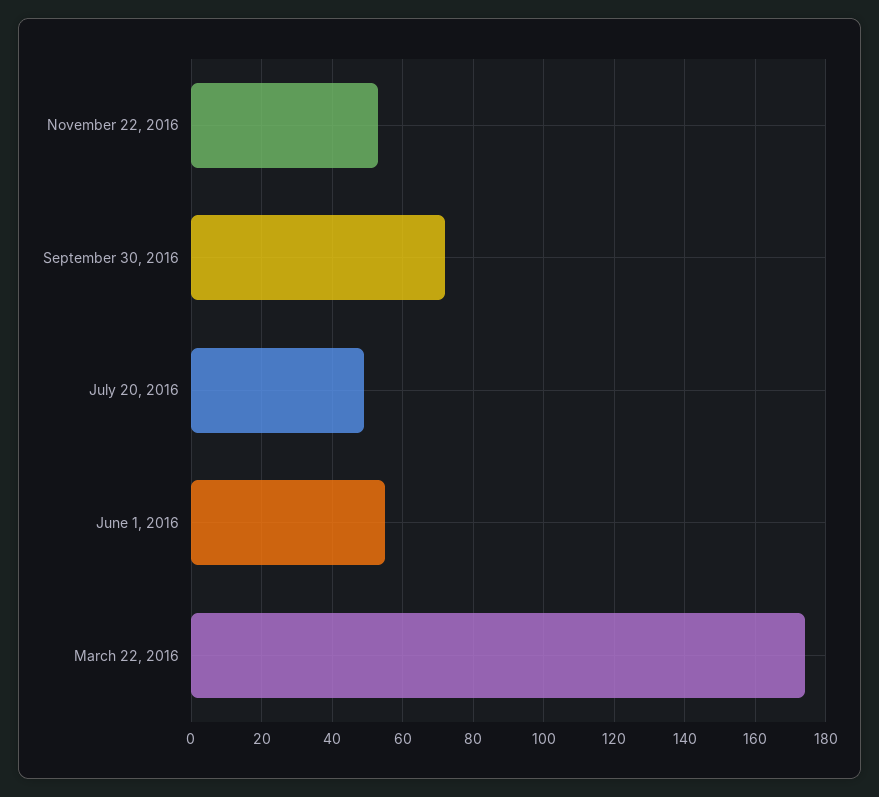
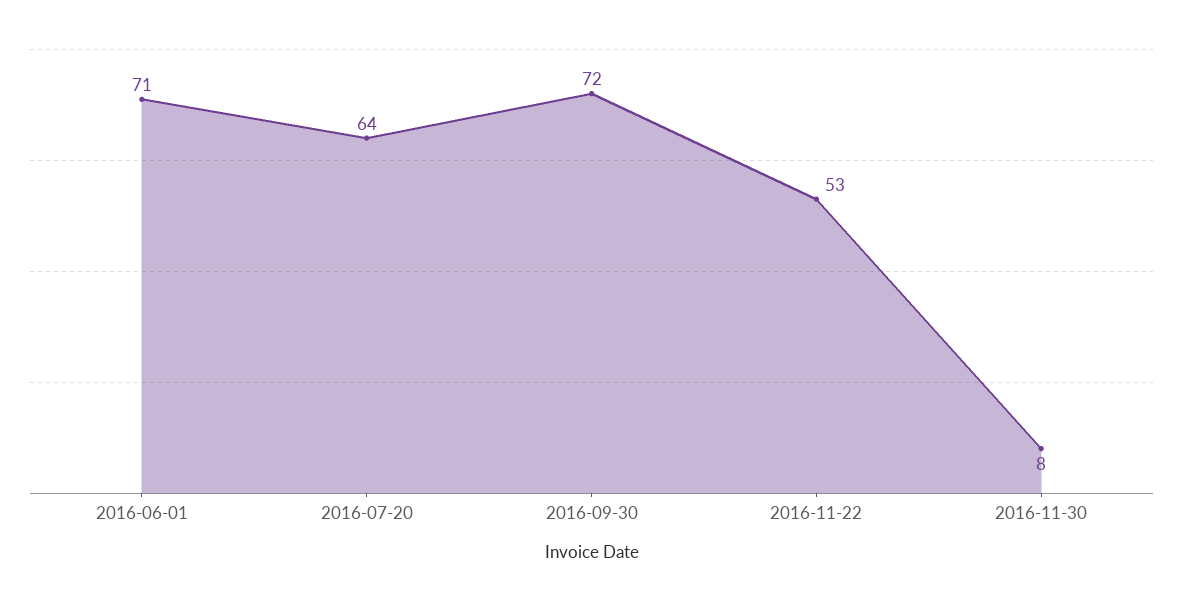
July 20, 2016: 50 -> 64
June 1, 2016: 55 -> 71
March 22, 2016: 175 -> none
2016-11-30: none -> 8

